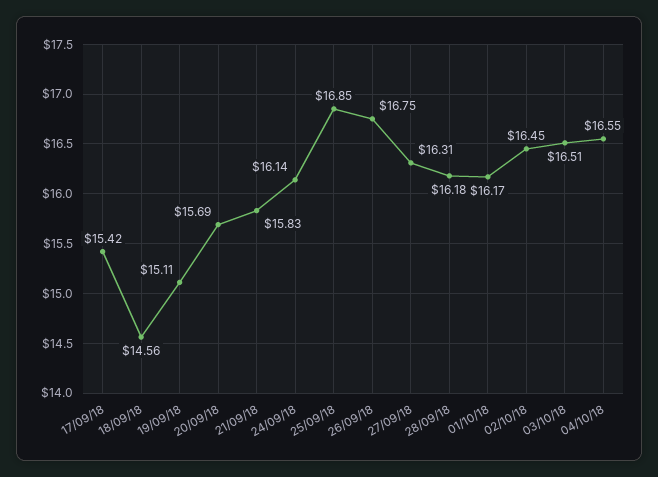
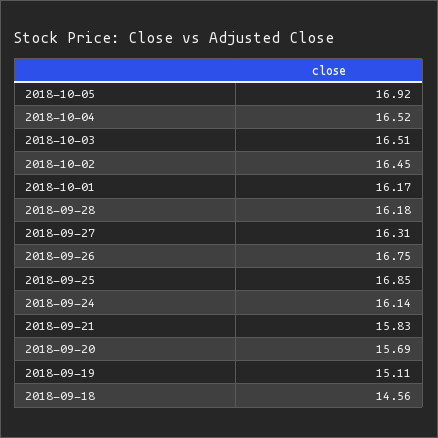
17/09/18: 15.42 -> none
04/10/18: 16.55 -> 16.52
2018-10-05: none -> 16.92

